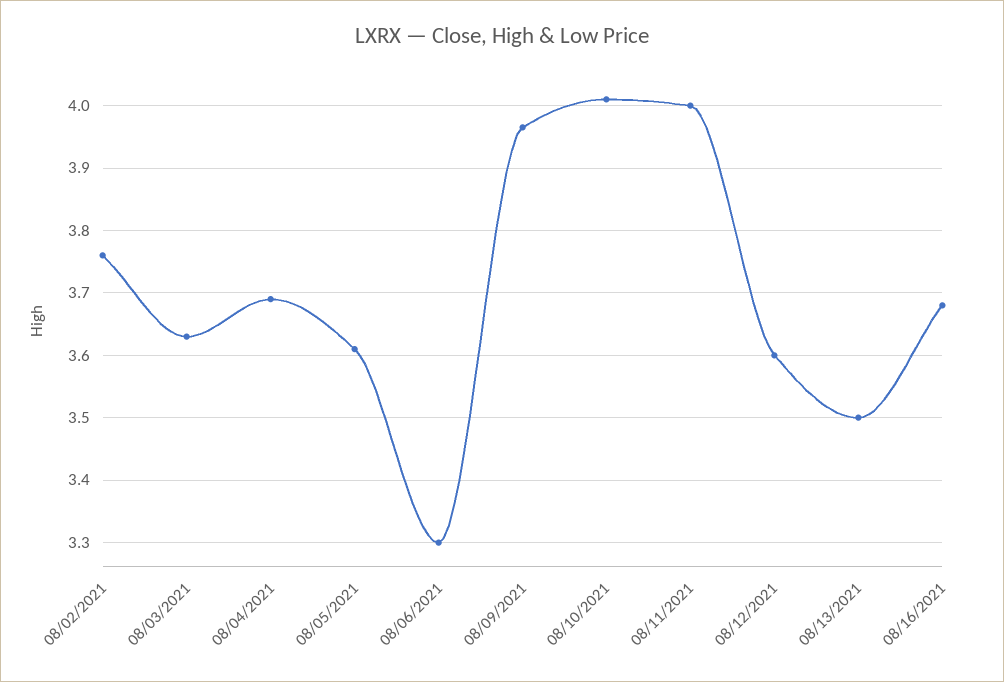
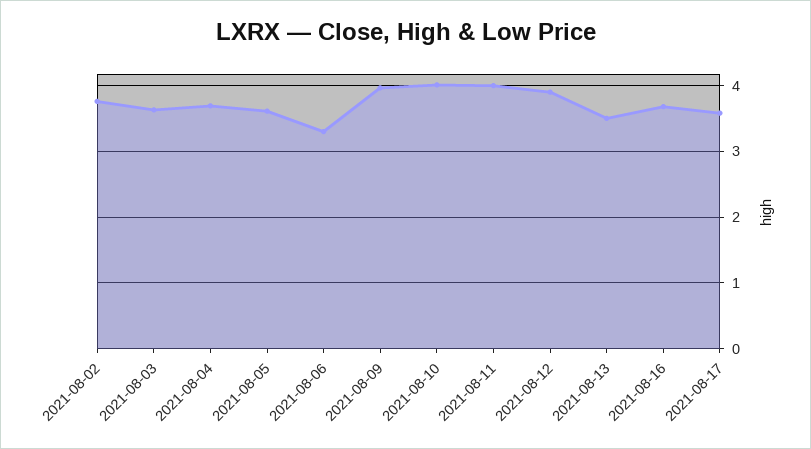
08/12/2021: 3.6 -> 3.9
2021-08-17: none -> 3.6

